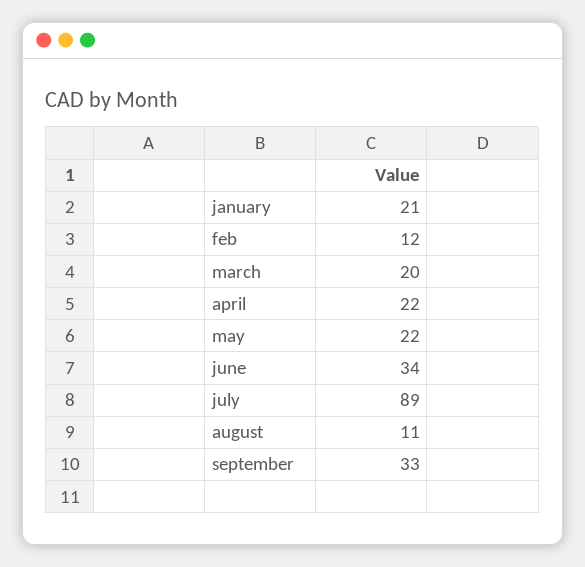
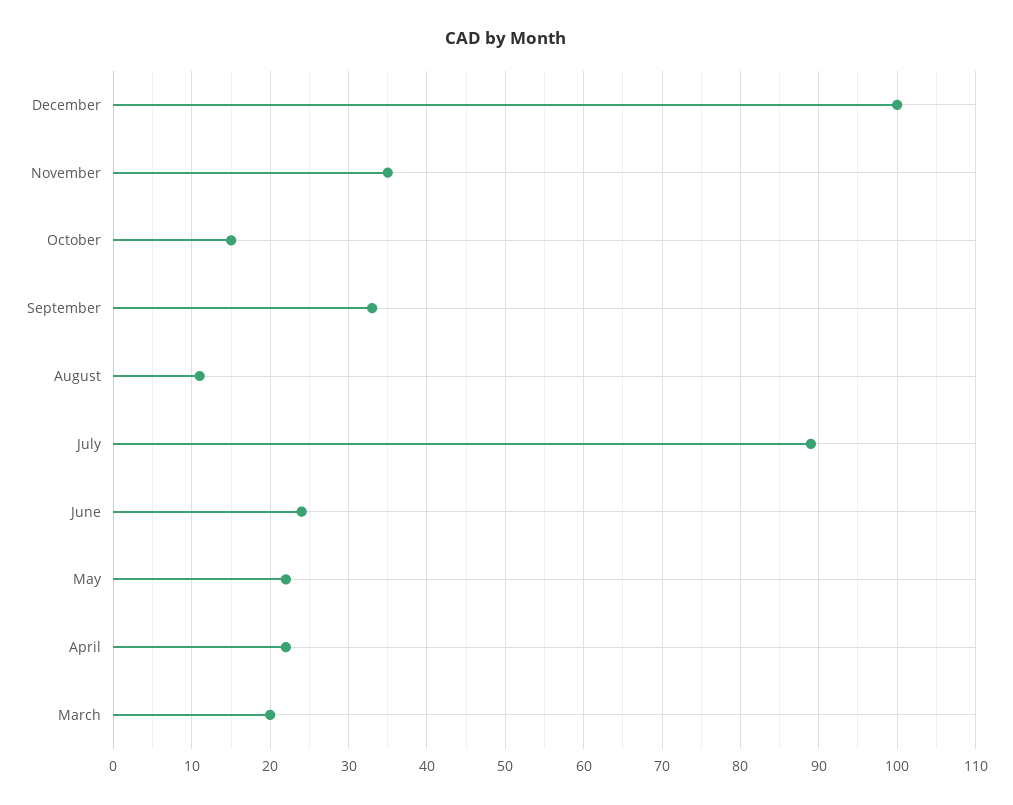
january: 21 -> none
feb: 12 -> none
june: 34 -> 24
December: none -> 100
November: none -> 35
October: none -> 15

